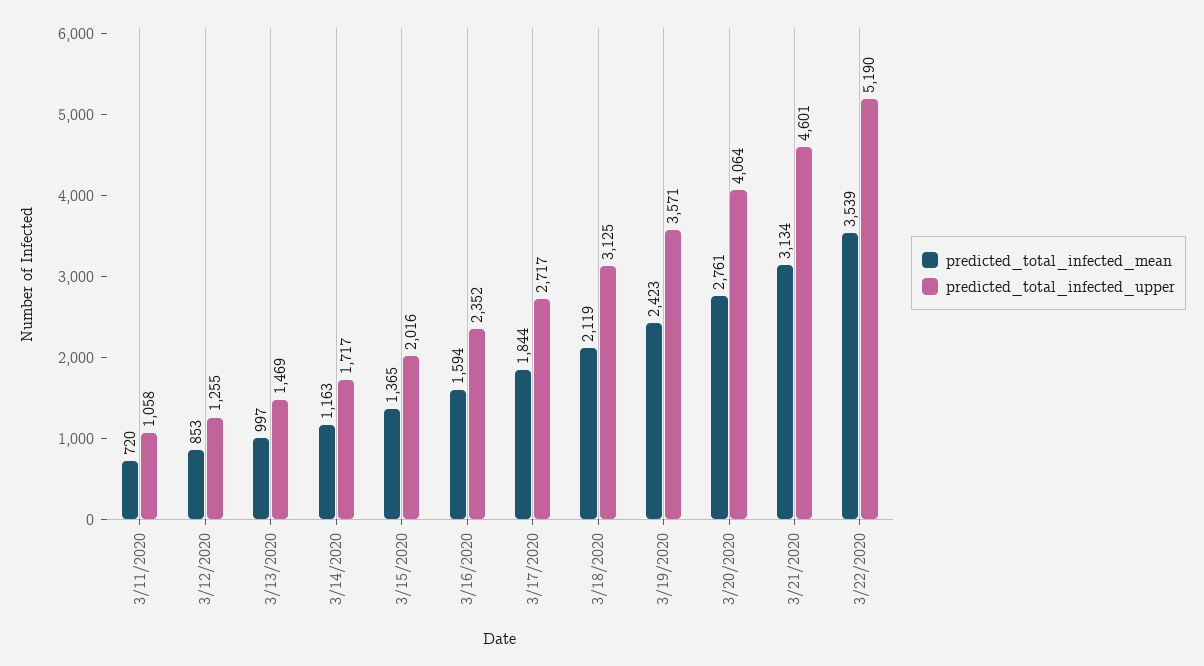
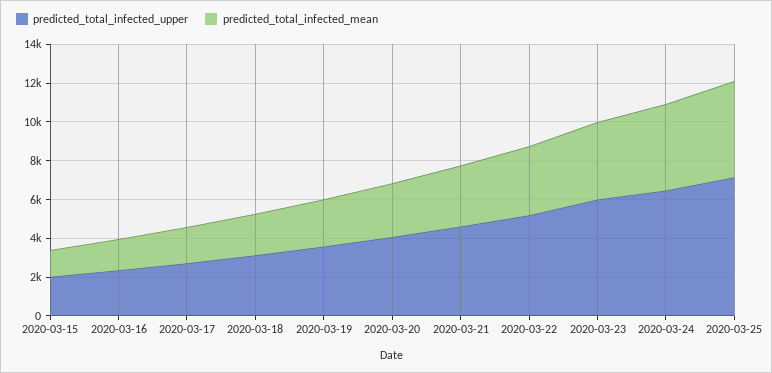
predicted_total_infected_mean, 3/11/2020: 720 -> none
predicted_total_infected_upper, 3/11/2020: 1058 -> none
predicted_total_infected_mean, 3/12/2020: 853 -> none
predicted_total_infected_upper, 3/12/2020: 1255 -> none
predicted_total_infected_mean, 3/13/2020: 997 -> none
predicted_total_infected_upper, 3/13/2020: 1469 -> none
predicted_total_infected_mean, 3/14/2020: 1163 -> none
predicted_total_infected_upper, 3/14/2020: 1717 -> none
predicted_total_infected_upper, 2020-03-23: none -> 6000
predicted_total_infected_mean, 2020-03-23: none -> 4000
predicted_total_infected_upper, 2020-03-24: none -> 6500
predicted_total_infected_mean, 2020-03-24: none -> 4500
predicted_total_infected_upper, 2020-03-25: none -> 7000
predicted_total_infected_mean, 2020-03-25: none -> 5000

